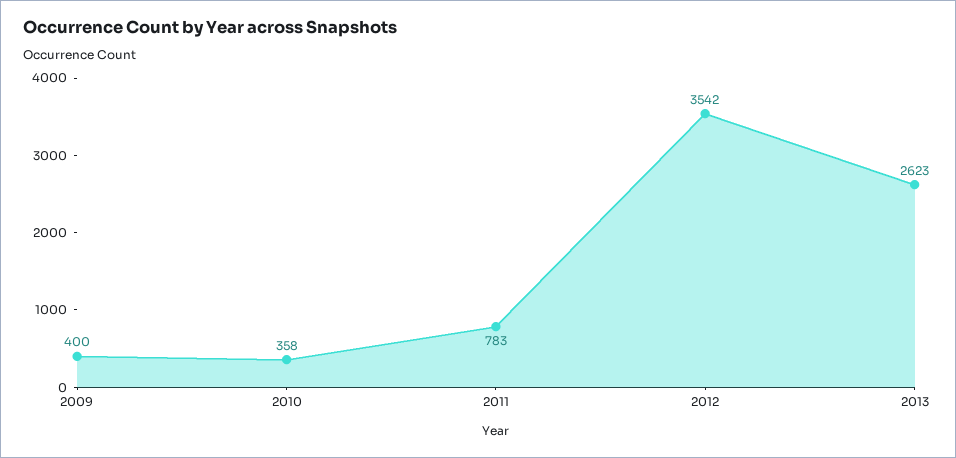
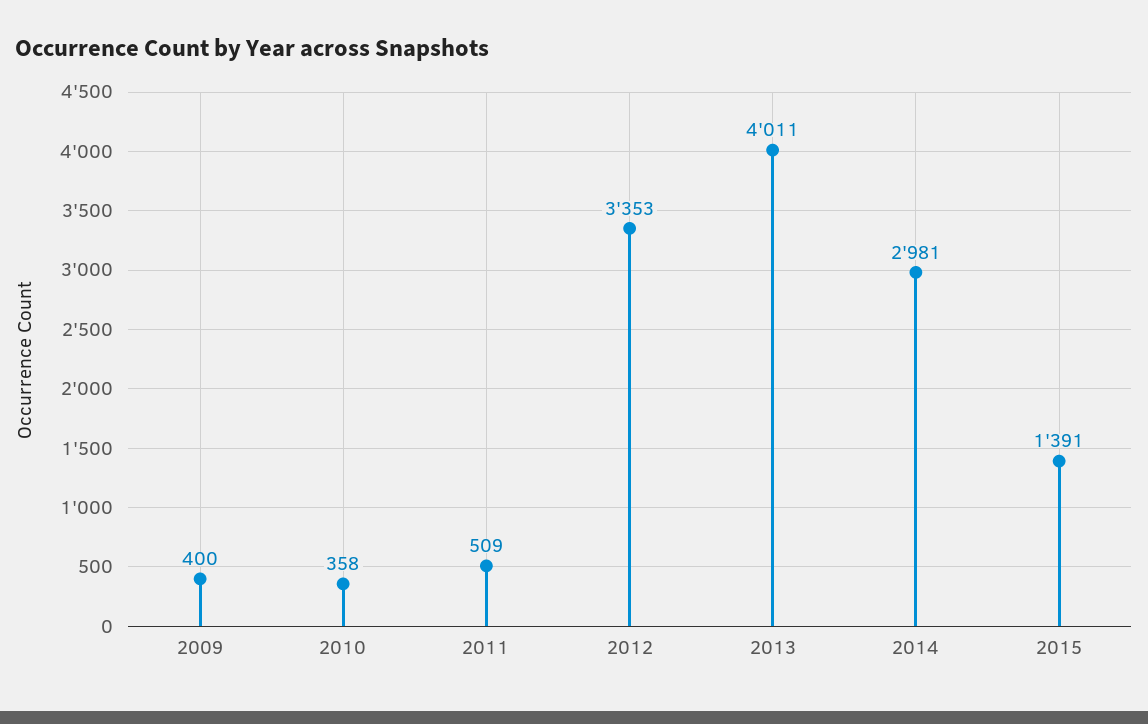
2011: 783 -> 509
2012: 3542 -> 3353
2013: 2623 -> 4011
2014: none -> 2981
2015: none -> 1391

